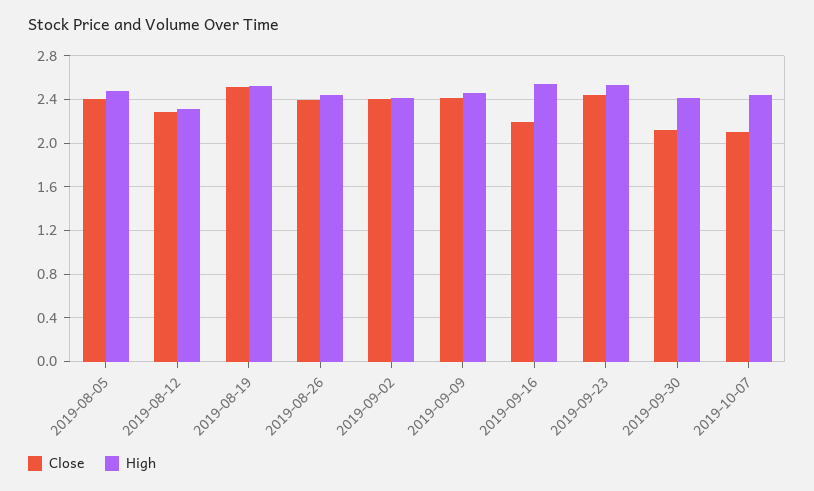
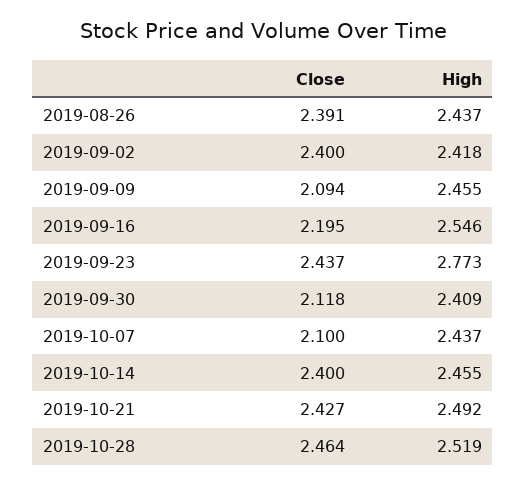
Close, 2019-08-05: 2.4 -> none
High, 2019-08-05: 2.5 -> none
Close, 2019-08-12: 2.3 -> none
High, 2019-08-12: 2.3 -> none
Close, 2019-08-19: 2.5 -> none
High, 2019-08-19: 2.5 -> none
Close, 2019-09-09: 2.4 -> 2.094
High, 2019-09-23: 2.5 -> 2.773
Close, 2019-10-14: none -> 2.4
High, 2019-10-14: none -> 2.455
Close, 2019-10-21: none -> 2.427
High, 2019-10-21: none -> 2.492
Close, 2019-10-28: none -> 2.464
High, 2019-10-28: none -> 2.519

